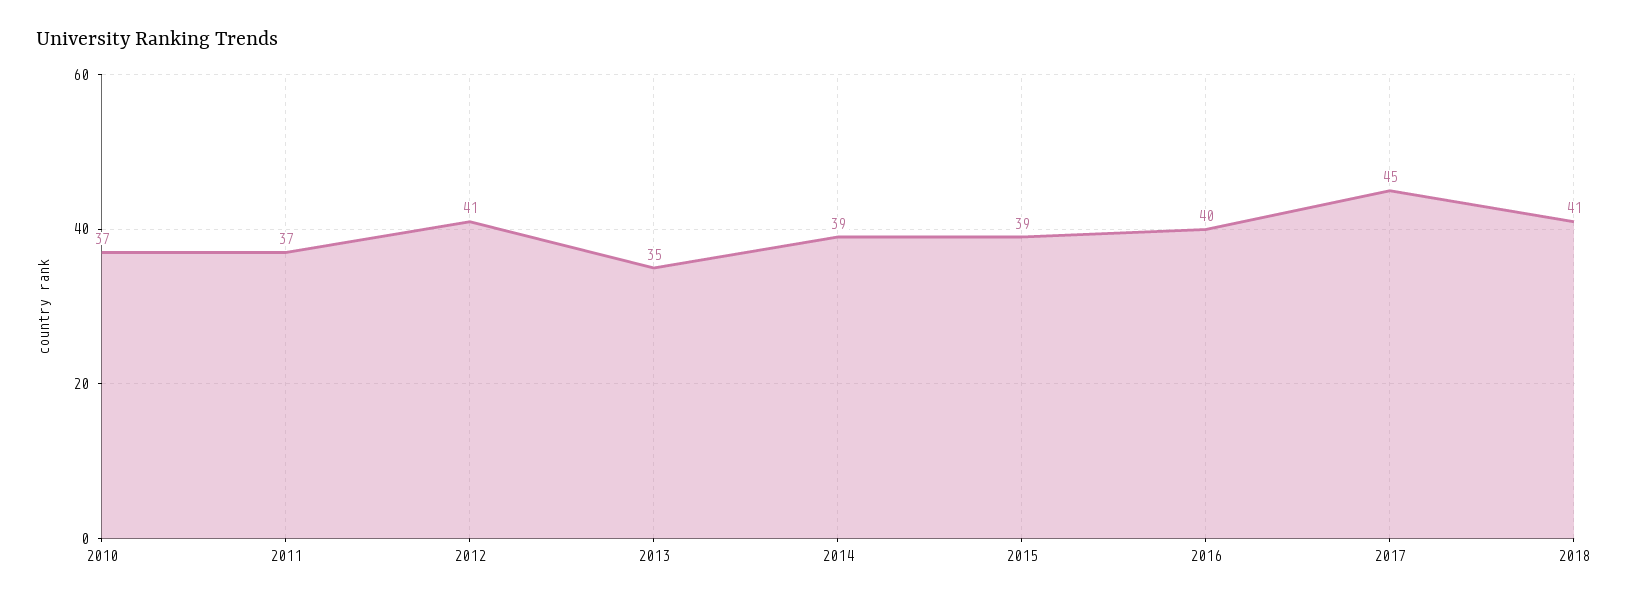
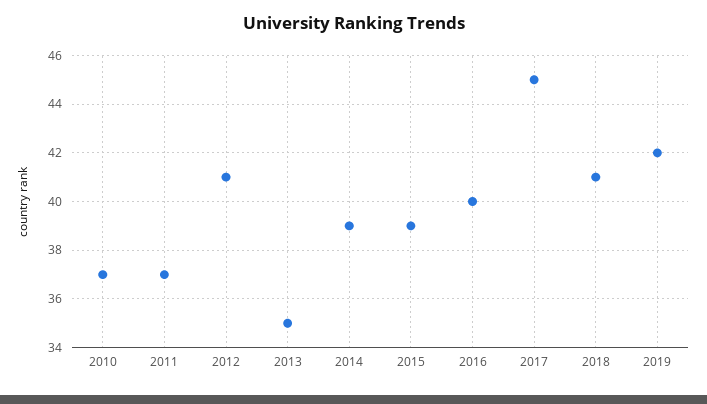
2019: none -> 42

